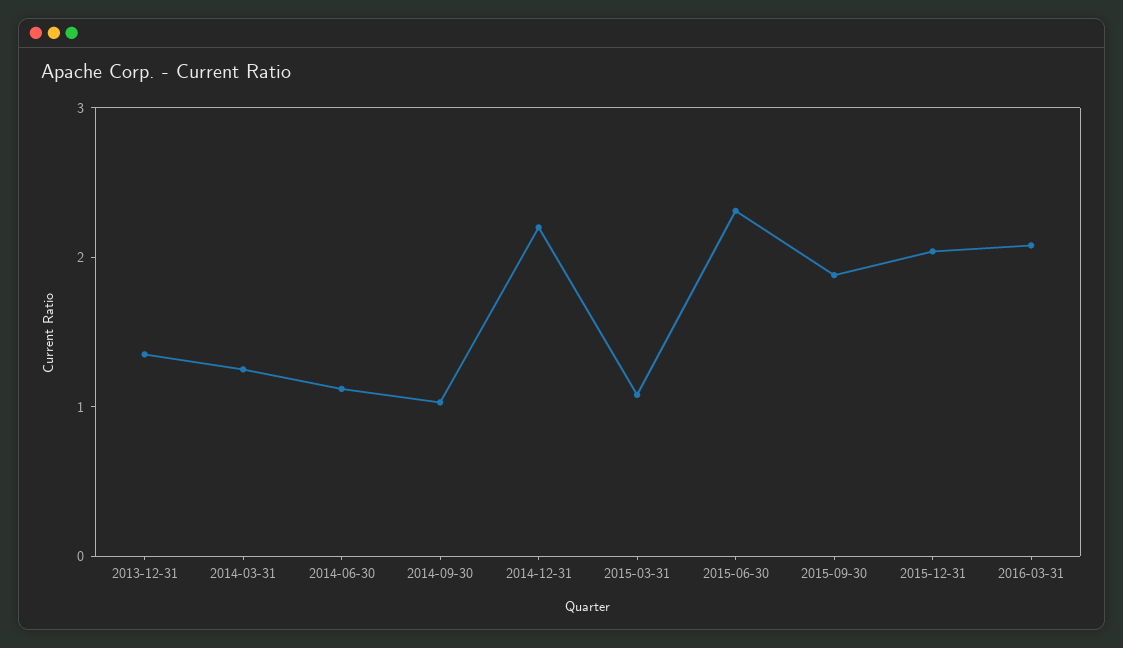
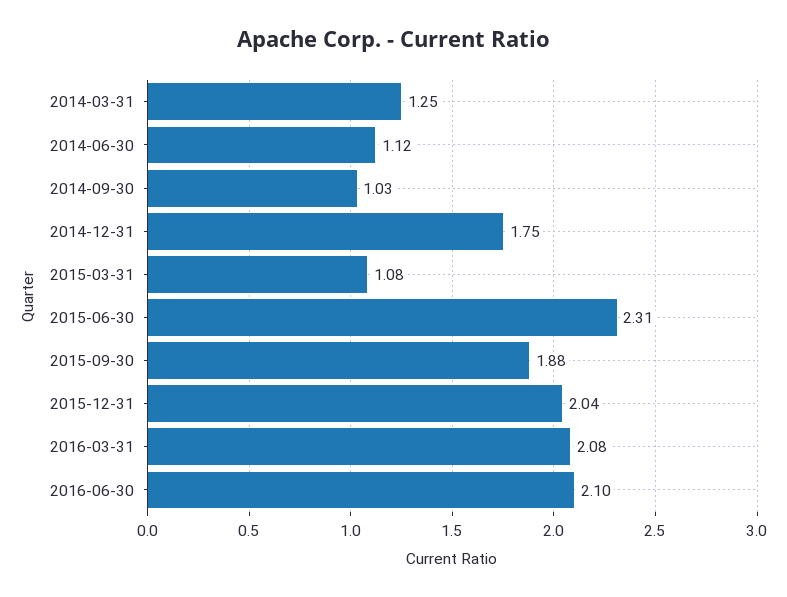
2013-12-31: 1.4 -> none
2014-12-31: 2.2 -> 1.75
2016-06-30: none -> 2.1

